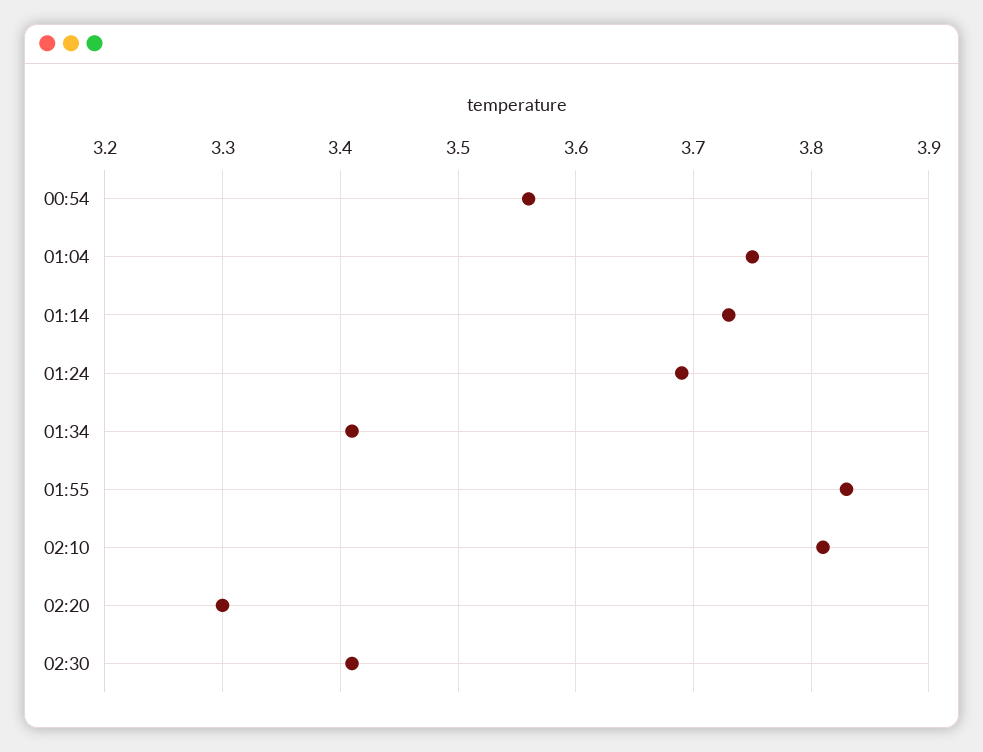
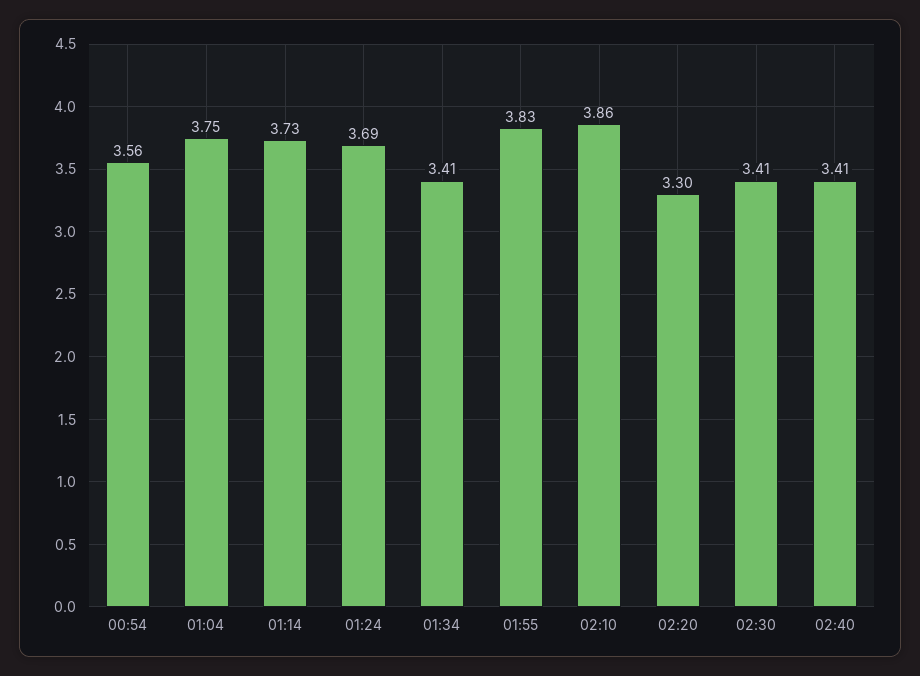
02:10: 3.81 -> 3.86
02:40: none -> 3.41

